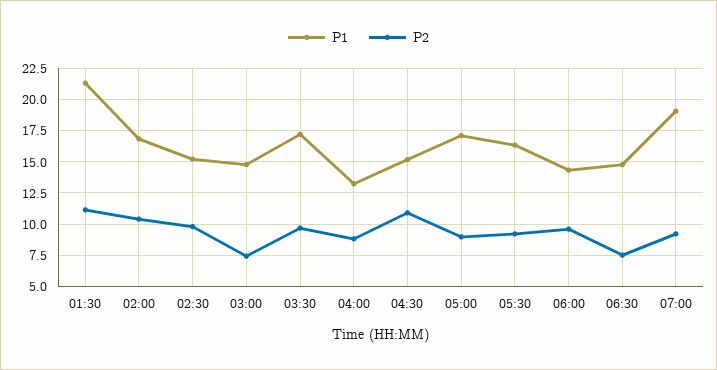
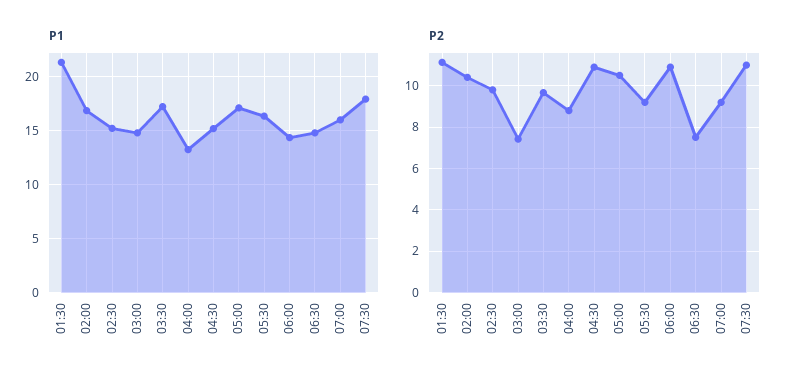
P2, 05:00: 9 -> 10.5
P2, 06:00: 9.5 -> 11
P1, 07:00: 19 -> 16
P1, 07:30: none -> 18
P2, 07:30: none -> 11

